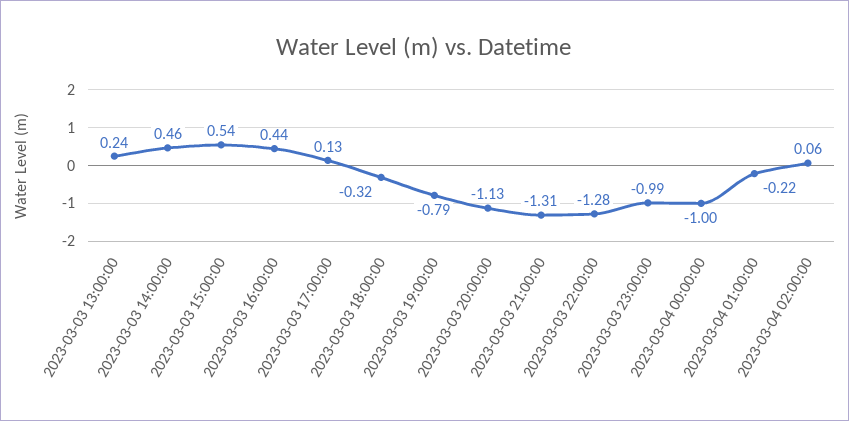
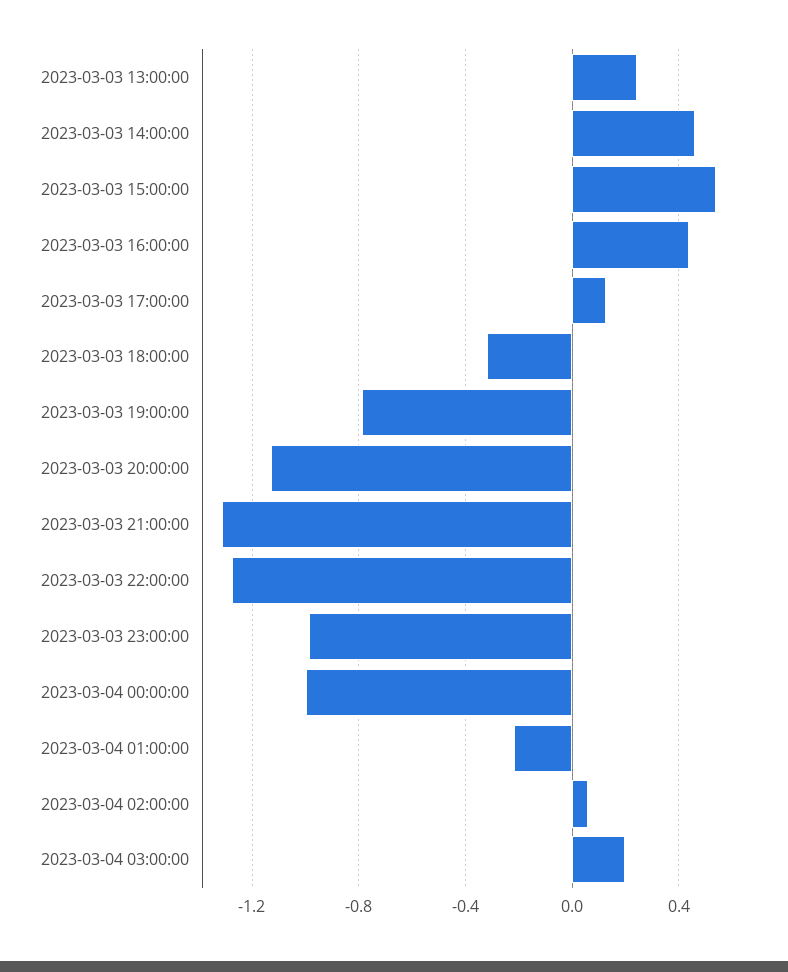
2023-03-04 03:00:00: none -> 0.2

